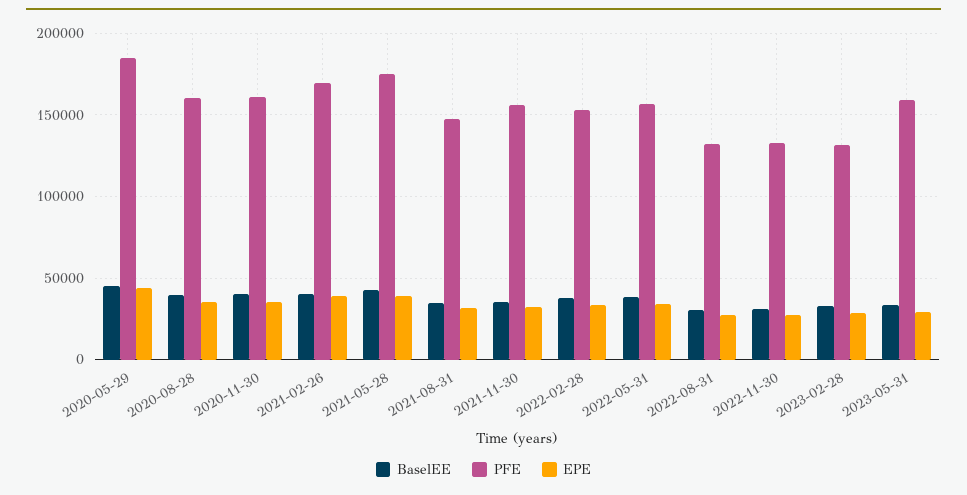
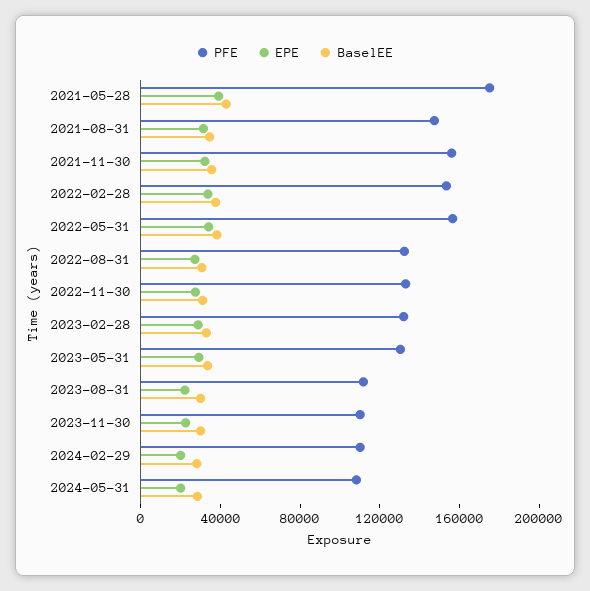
BaselEE, 2020-05-29: 45000 -> none
PFE, 2020-05-29: 185000 -> none
EPE, 2020-05-29: 45000 -> none
BaselEE, 2020-08-28: 40000 -> none
PFE, 2020-08-28: 160000 -> none
EPE, 2020-08-28: 35000 -> none
BaselEE, 2020-11-30: 40000 -> none
PFE, 2020-11-30: 160000 -> none
EPE, 2020-11-30: 35000 -> none
BaselEE, 2021-02-26: 40000 -> none
PFE, 2021-02-26: 170000 -> none
EPE, 2021-02-26: 40000 -> none
PFE, 2023-05-31: 160000 -> 130000
PFE, 2023-08-31: none -> 110000
EPE, 2023-08-31: none -> 20000
BaselEE, 2023-08-31: none -> 30000
PFE, 2023-11-30: none -> 110000
EPE, 2023-11-30: none -> 20000
BaselEE, 2023-11-30: none -> 30000
PFE, 2024-02-29: none -> 110000
EPE, 2024-02-29: none -> 20000
BaselEE, 2024-02-29: none -> 30000
PFE, 2024-05-31: none -> 110000
EPE, 2024-05-31: none -> 20000
BaselEE, 2024-05-31: none -> 30000

